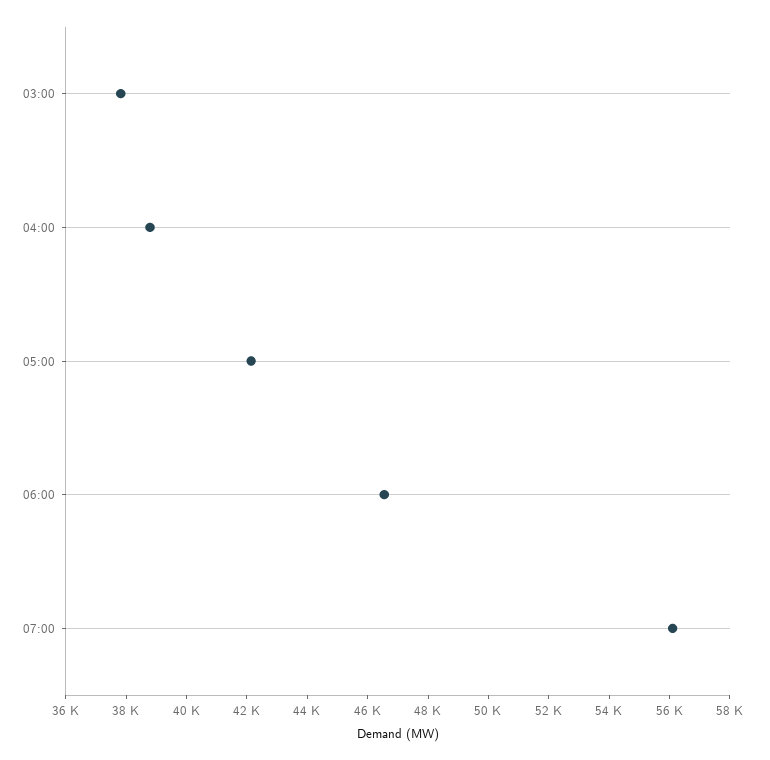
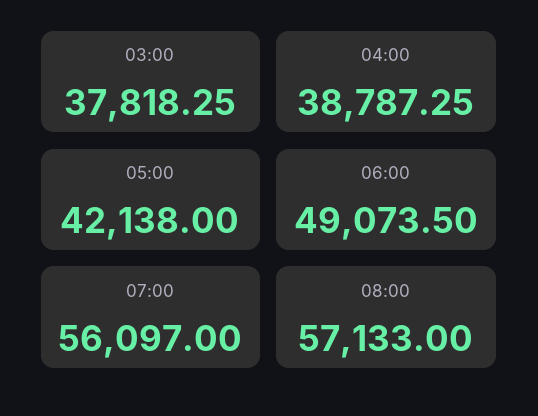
06:00: 46500 -> 49073.5
08:00: none -> 57133

